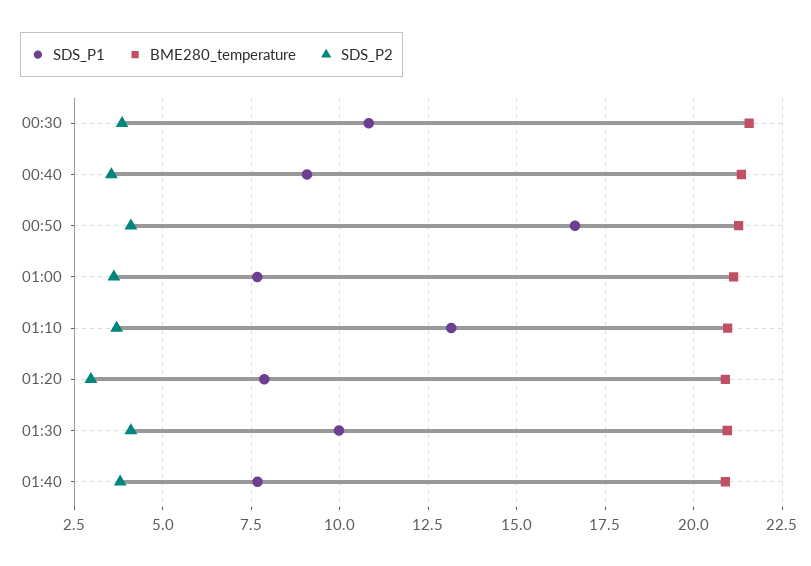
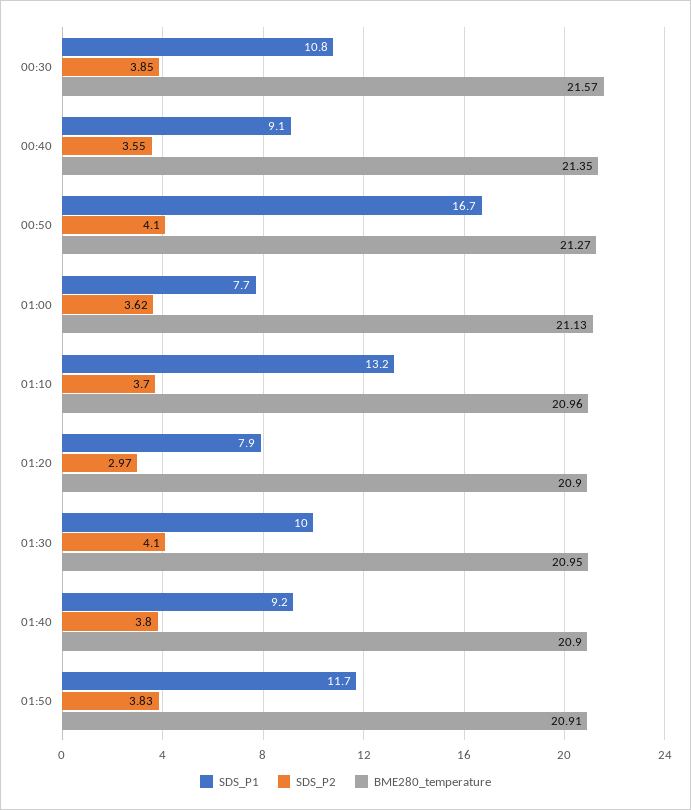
SDS_P1, 01:40: 7.75 -> 9.2
SDS_P1, 01:50: none -> 11.7
SDS_P2, 01:50: none -> 3.83
BME280_temperature, 01:50: none -> 20.91

